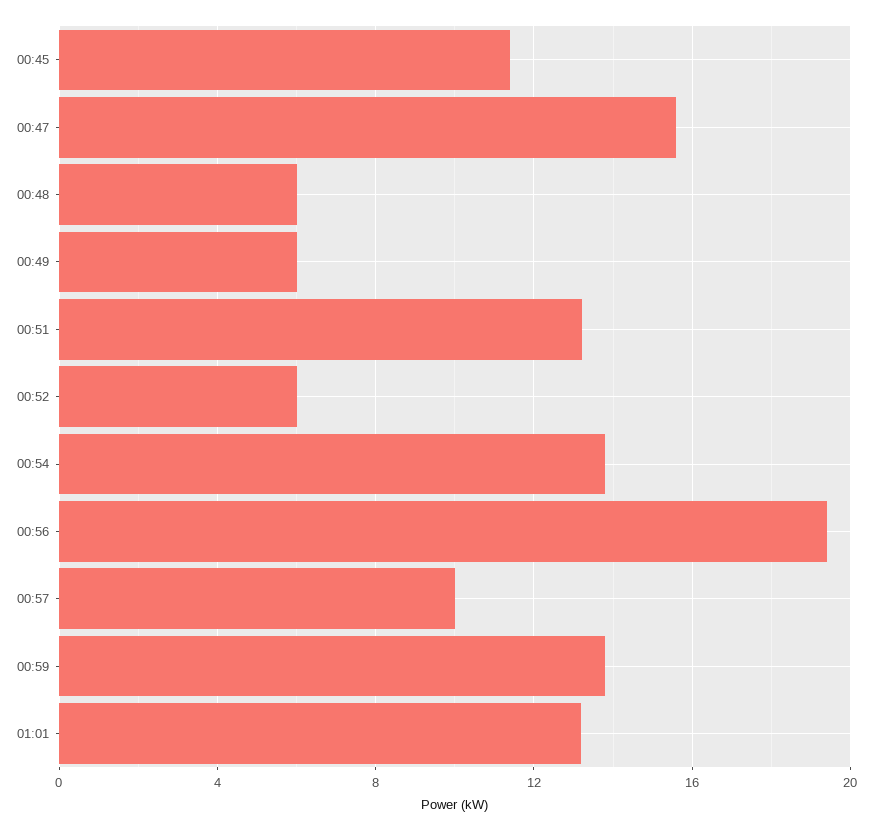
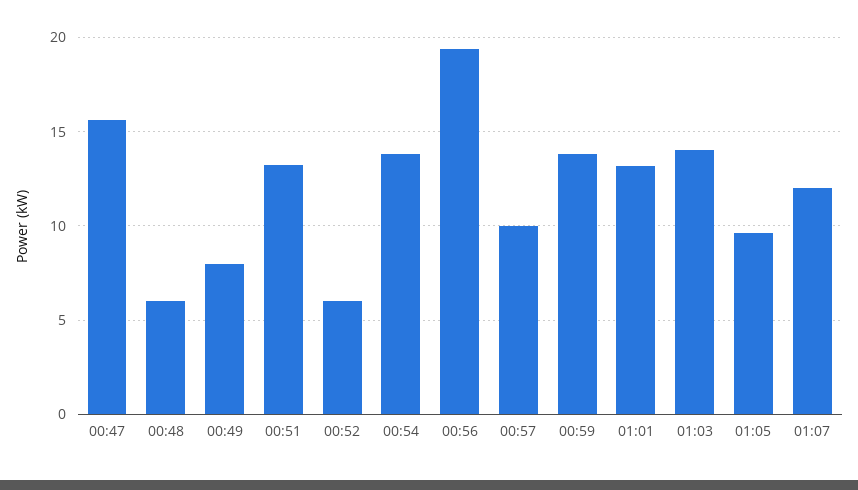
00:45: 11.5 -> none
00:49: 6 -> 8
01:03: none -> 14
01:05: none -> 9.5
01:07: none -> 12

